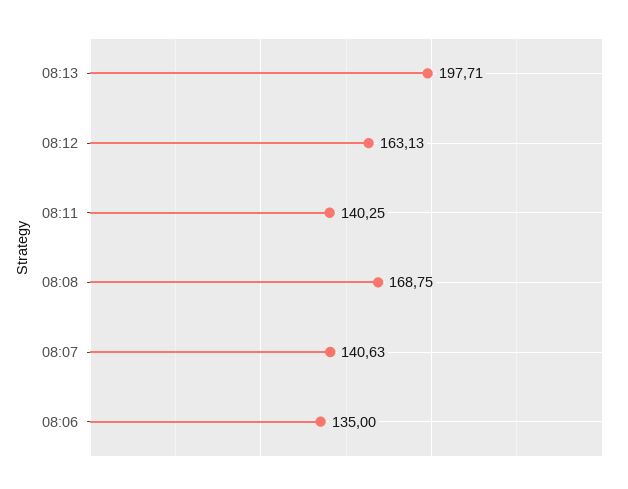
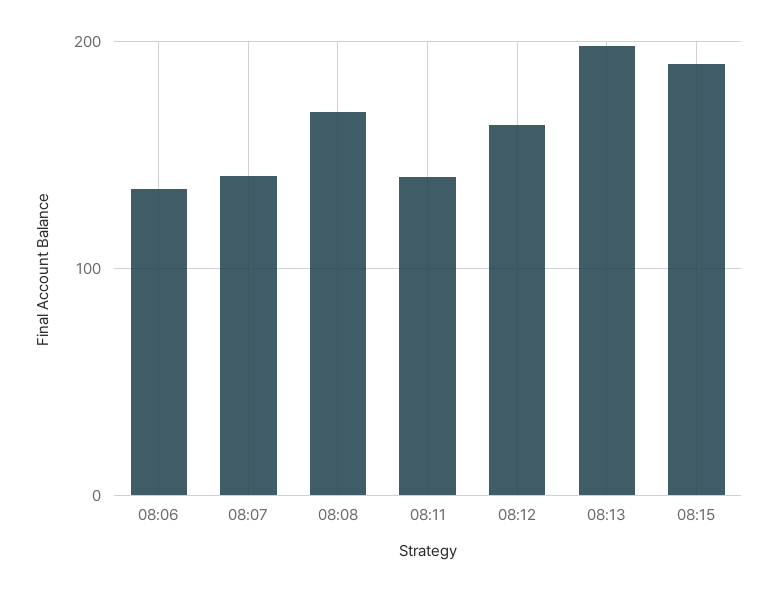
08:15: none -> 190

